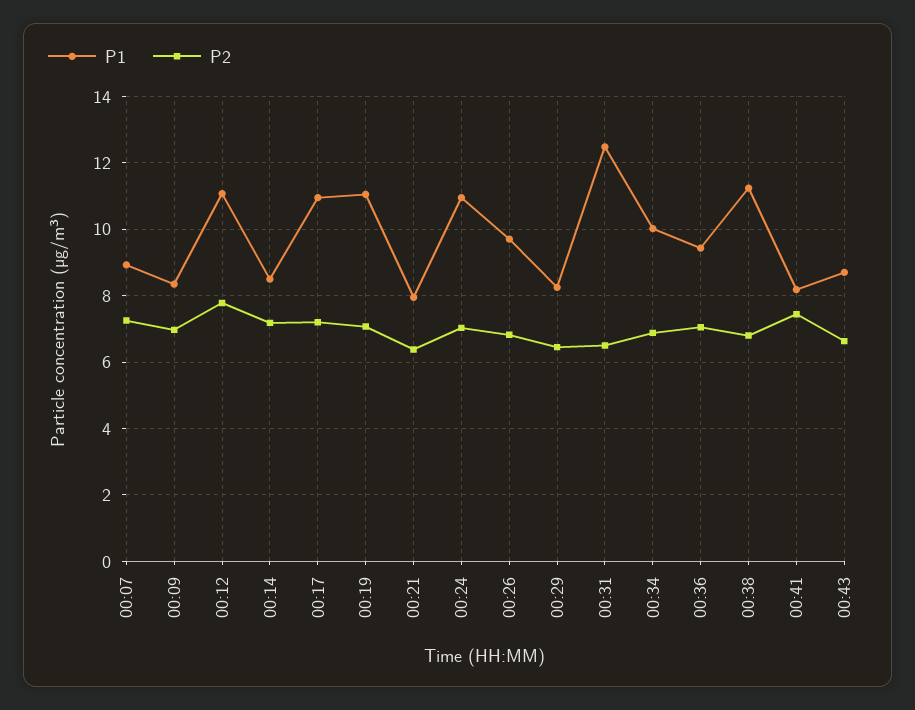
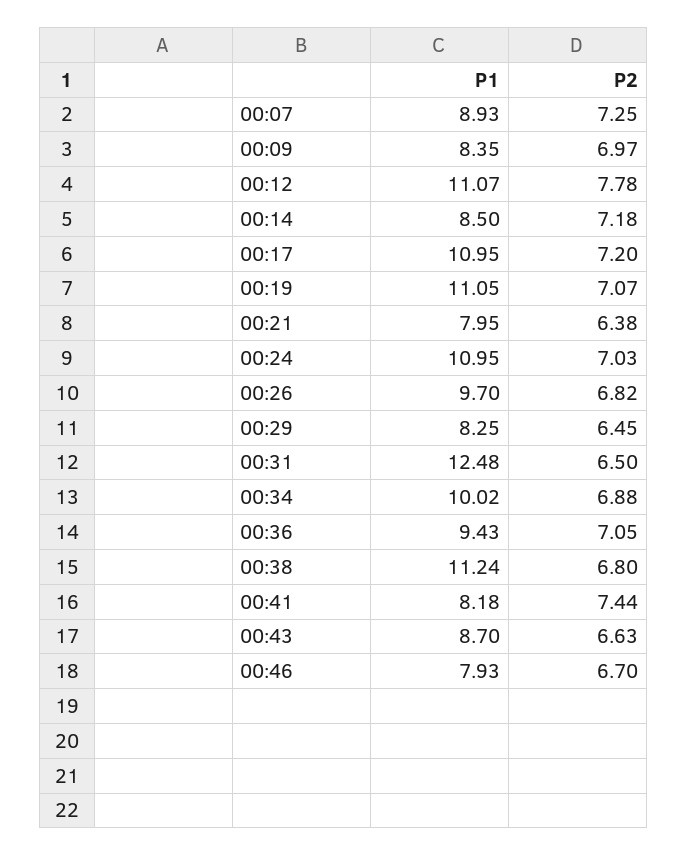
P1, 00:46: none -> 7.93
P2, 00:46: none -> 6.7

